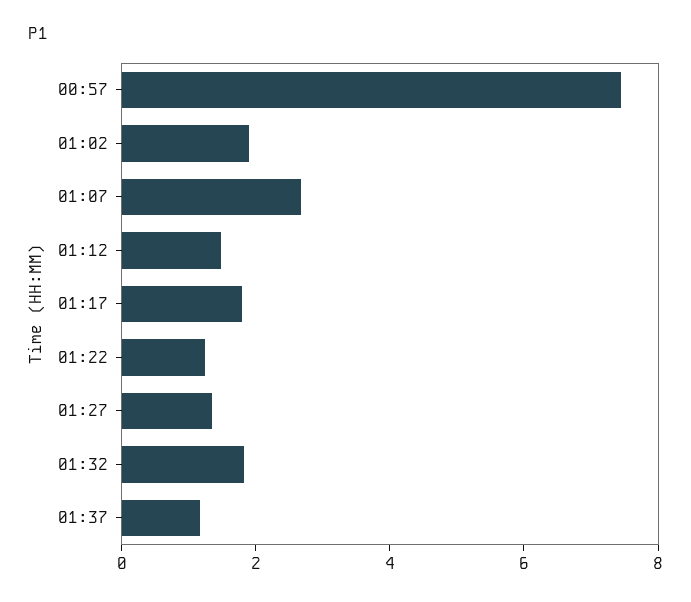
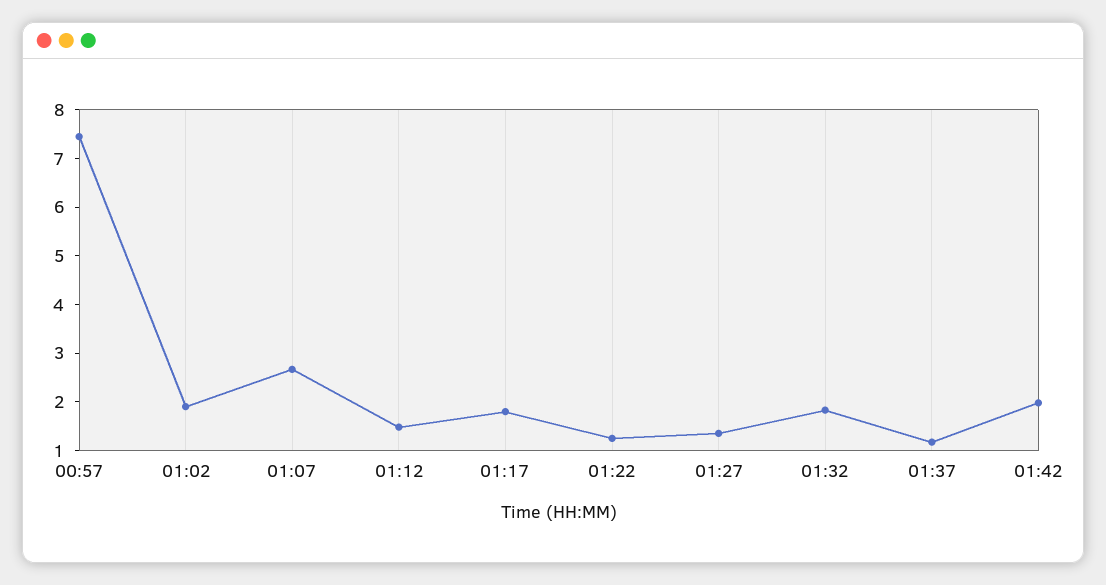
01:42: none -> 2

